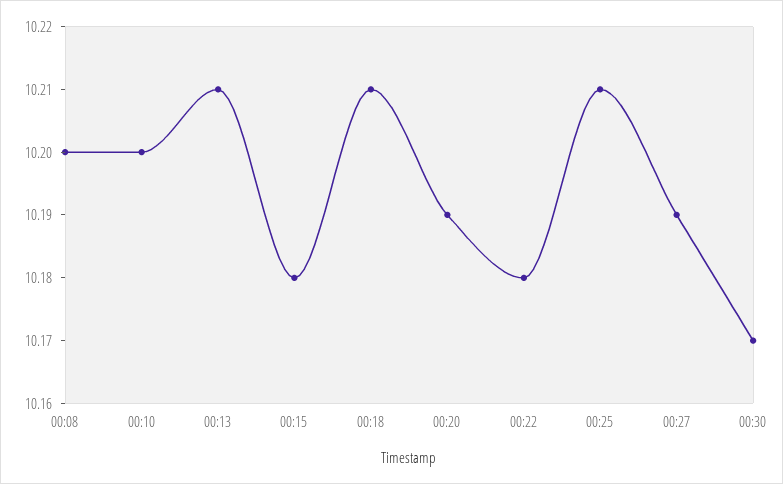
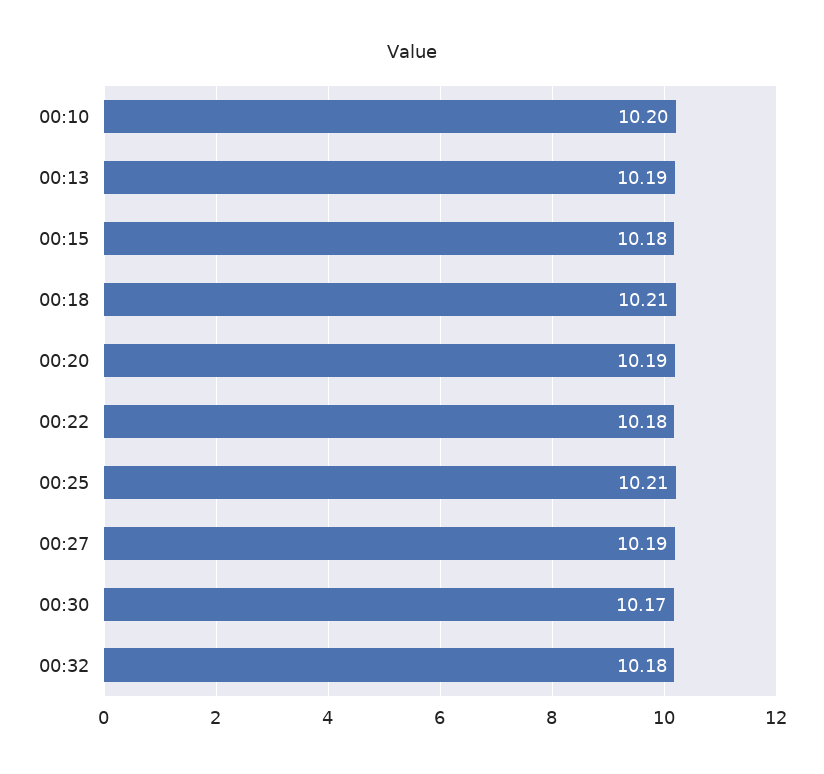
00:08: 10.2 -> none
00:13: 10.21 -> 10.19
00:32: none -> 10.18

